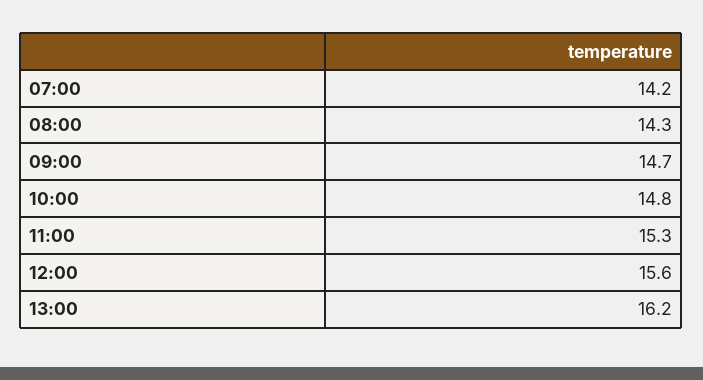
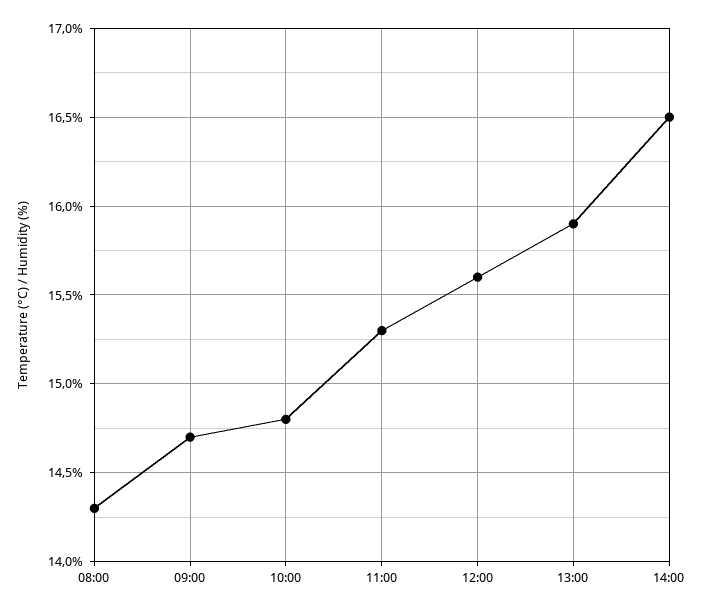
07:00: 14.2 -> none
13:00: 16.2 -> 15.9
14:00: none -> 16.5

